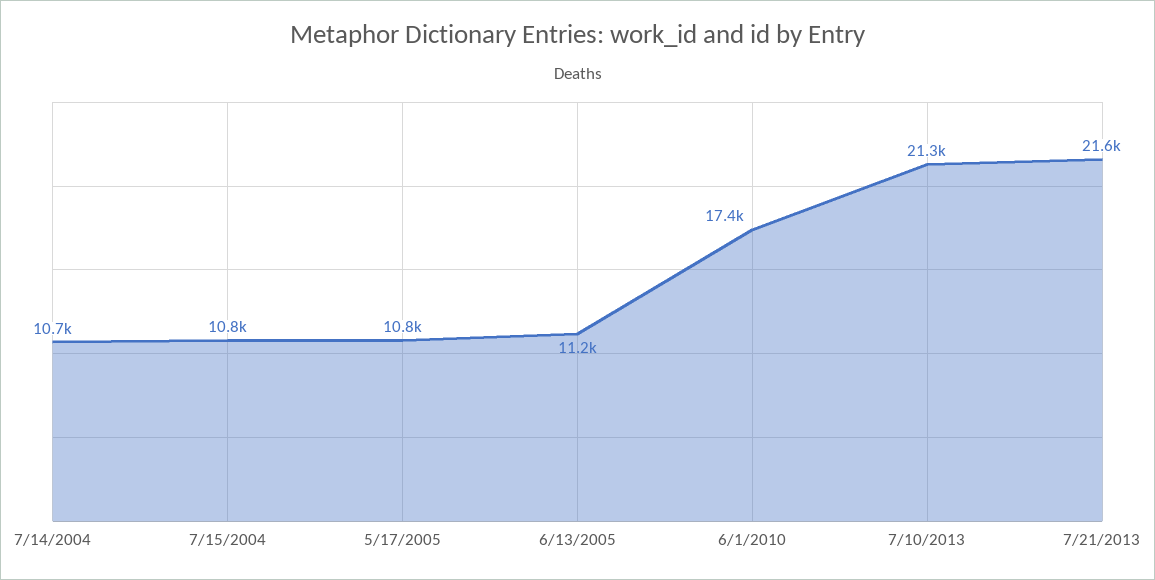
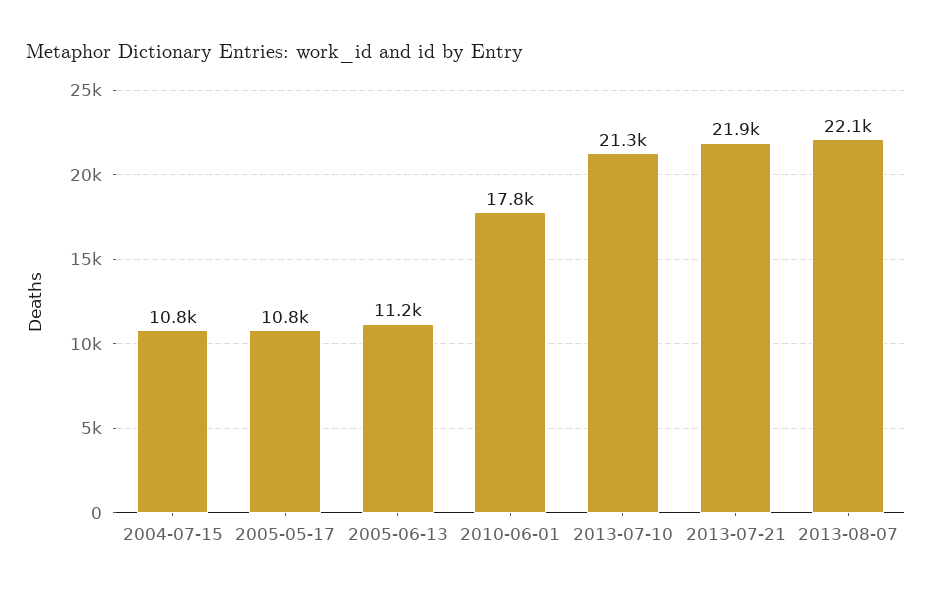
7/14/2004: 10700 -> none
6/1/2010: 17400 -> 17800
7/21/2013: 21600 -> 21900
2013-08-07: none -> 22100

